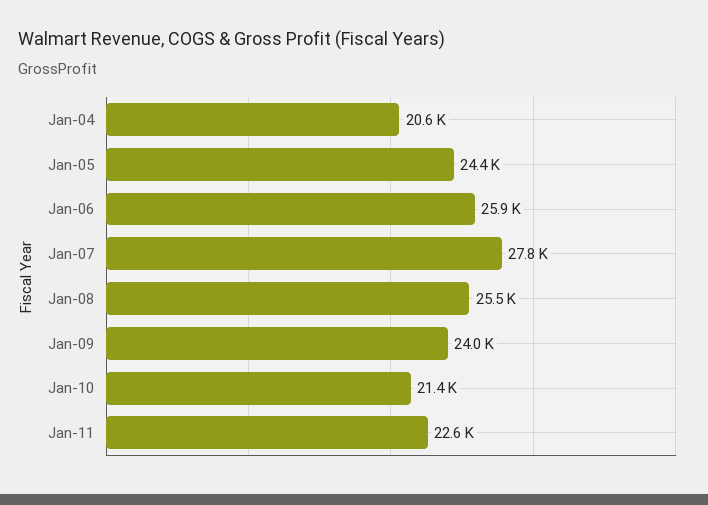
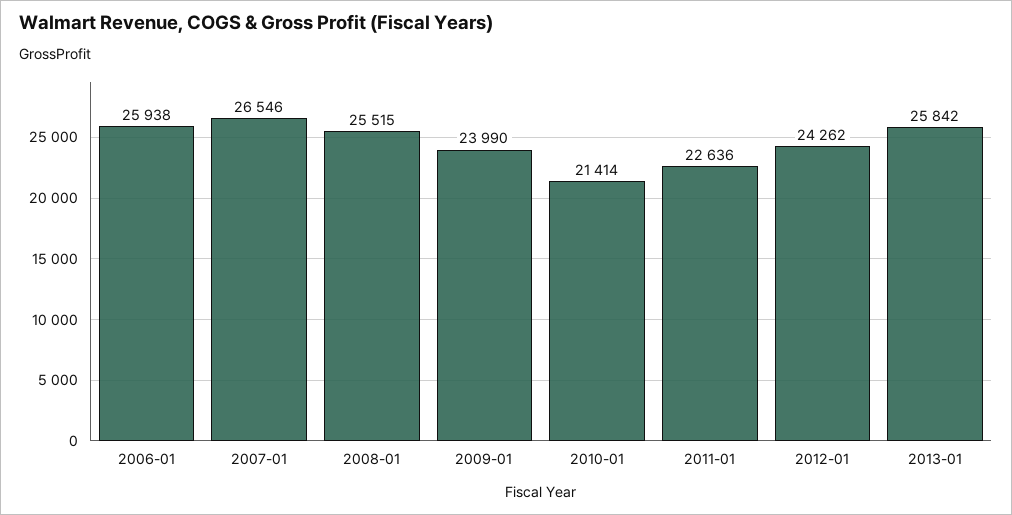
Jan-04: 20600 -> none
Jan-05: 24400 -> none
Jan-07: 27800 -> 26546
2012-01: none -> 24262
2013-01: none -> 25842

